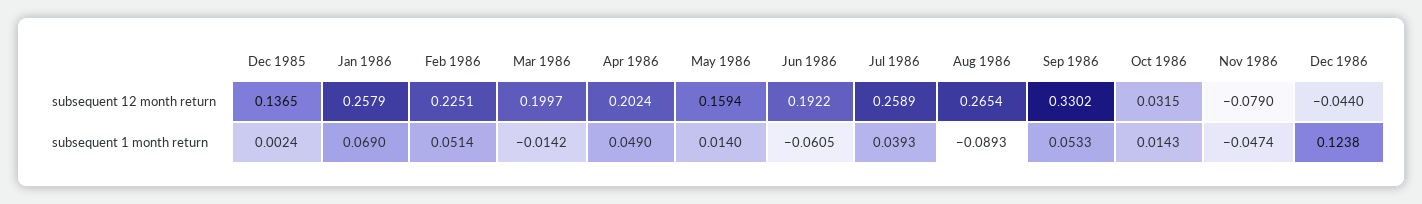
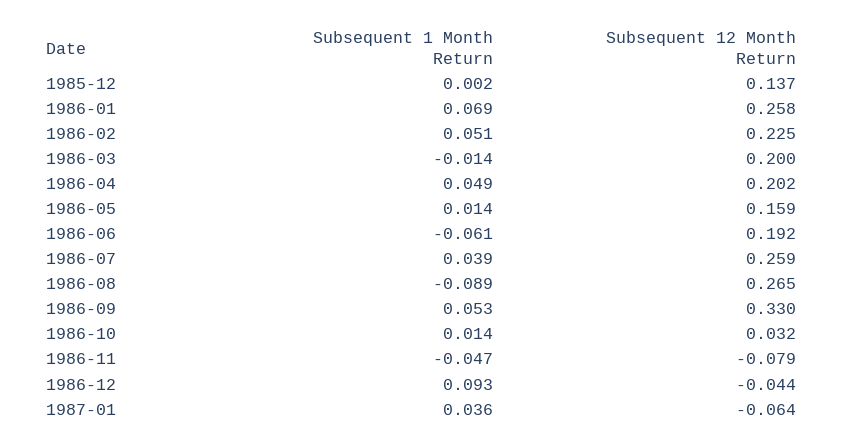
Dec 1986, subsequent 1 month return: 0.1238 -> 0.093
1987-01, subsequent 1 month return: none -> 0.036
1987-01, subsequent 12 month return: none -> -0.064

